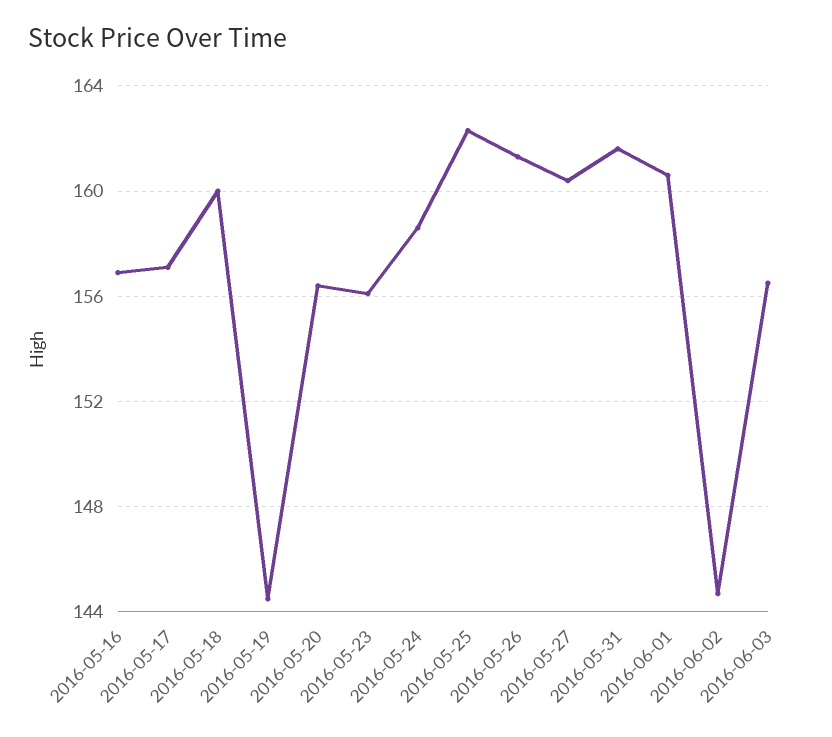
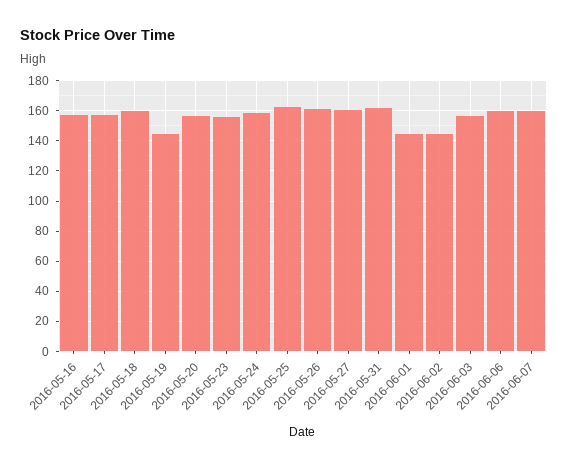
2016-06-01: 160.5 -> 145
2016-06-06: none -> 160
2016-06-07: none -> 160

